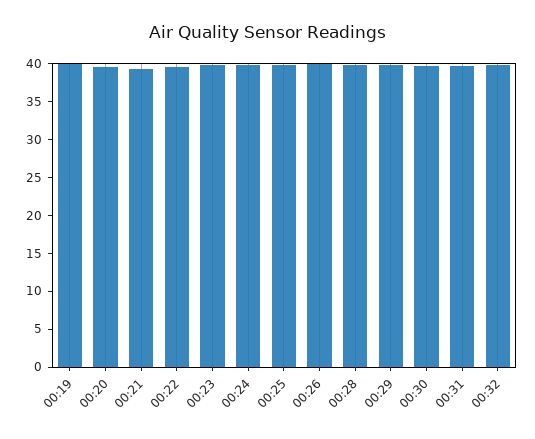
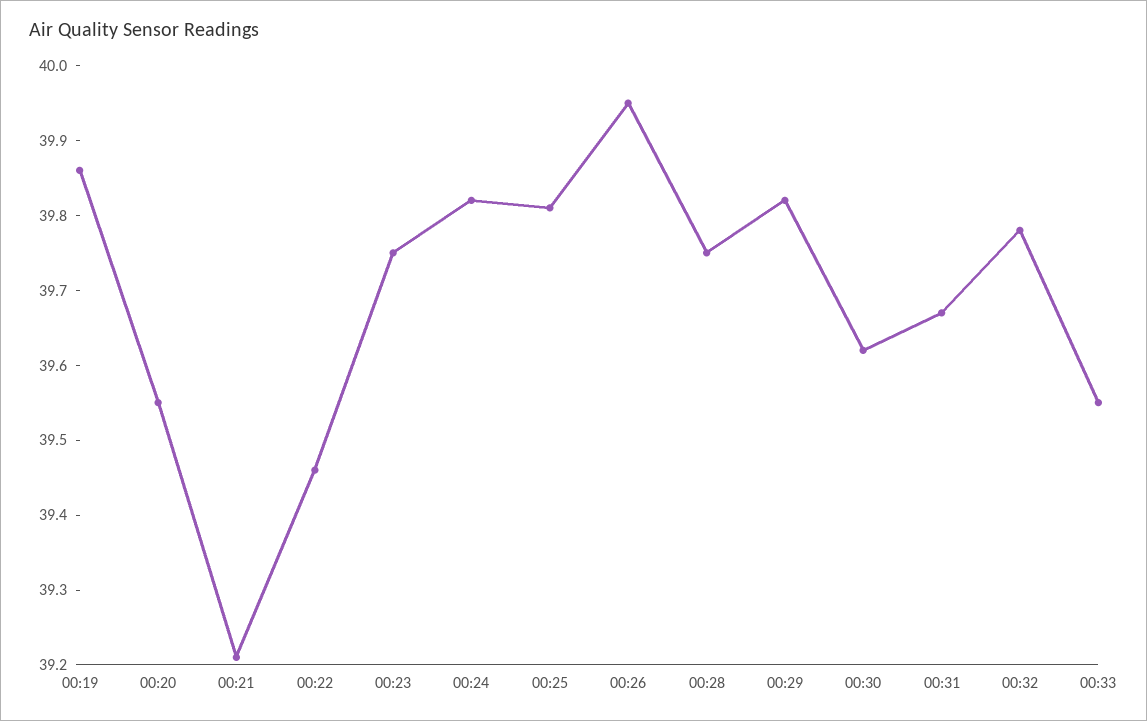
00:33: none -> 39.55

